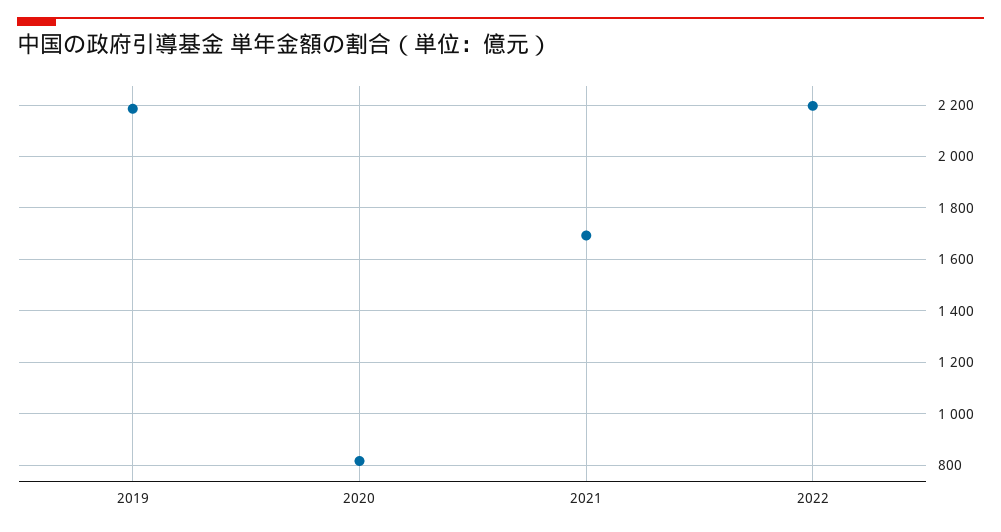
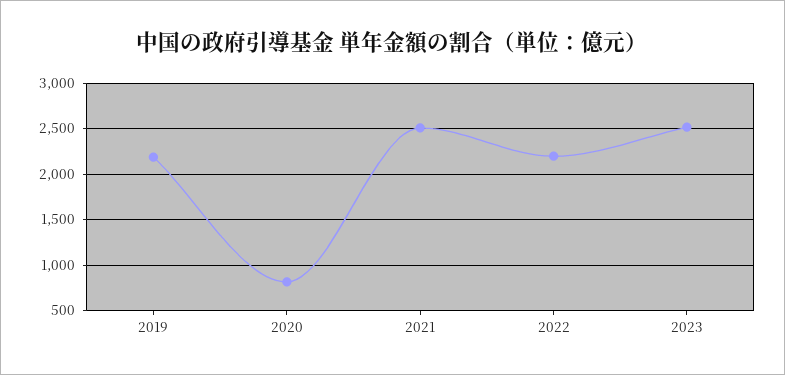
2021: 1700 -> 2500
2023: none -> 2500

